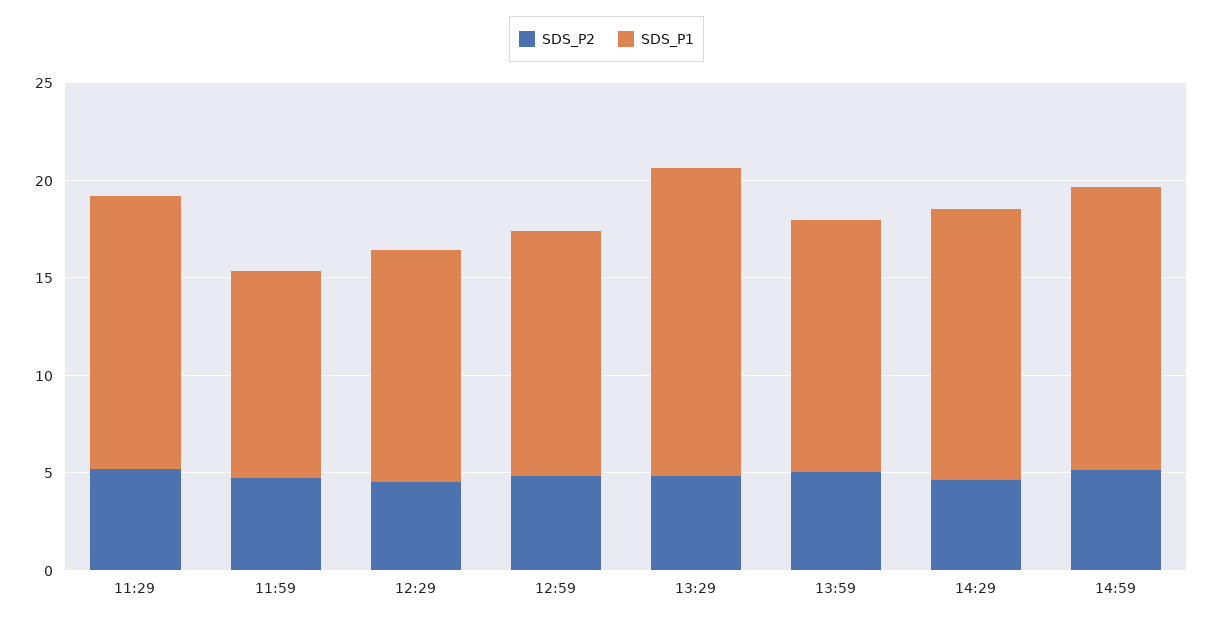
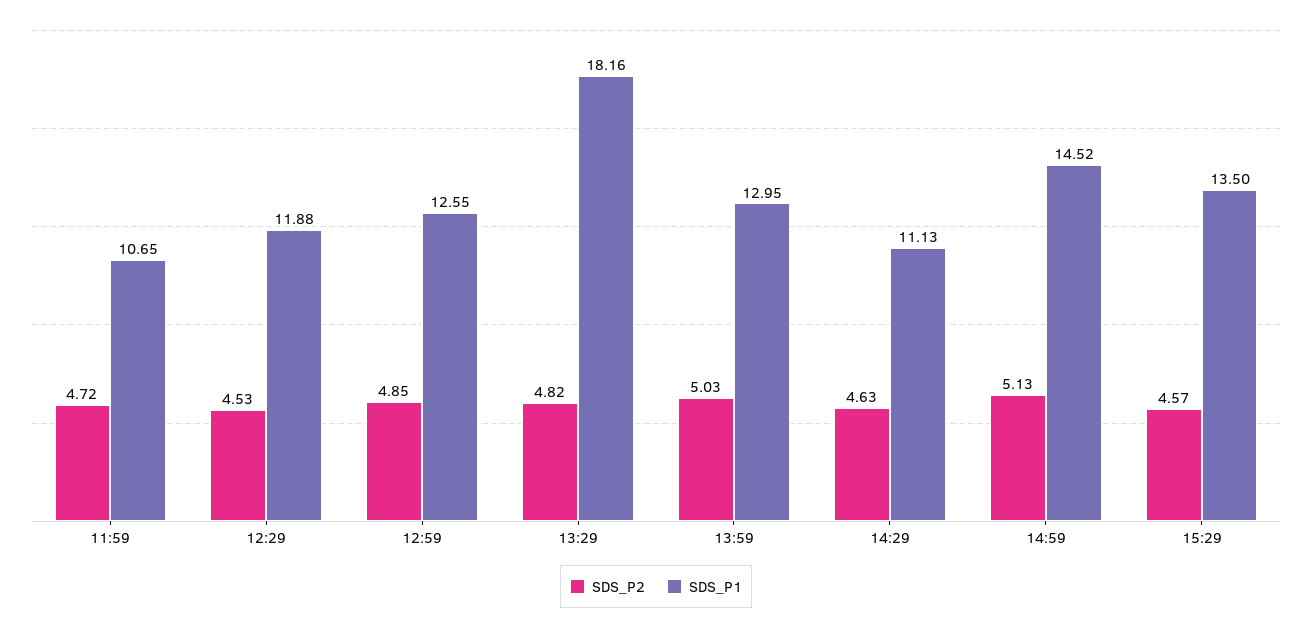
SDS_P2, 11:29: 5 -> none
SDS_P1, 11:29: 14 -> none
SDS_P1, 13:29: 16 -> 18.16
SDS_P1, 14:29: 14 -> 11.13
SDS_P2, 15:29: none -> 4.57
SDS_P1, 15:29: none -> 13.5

